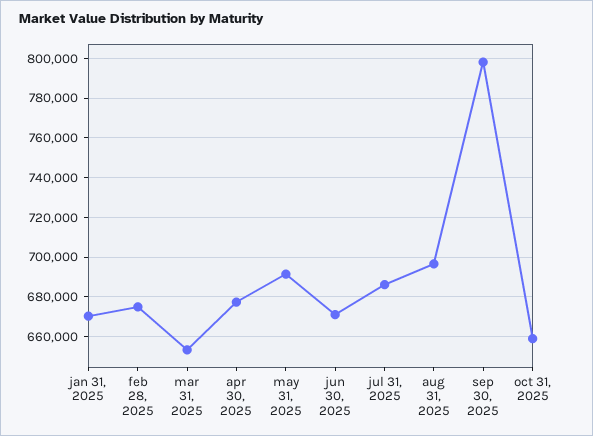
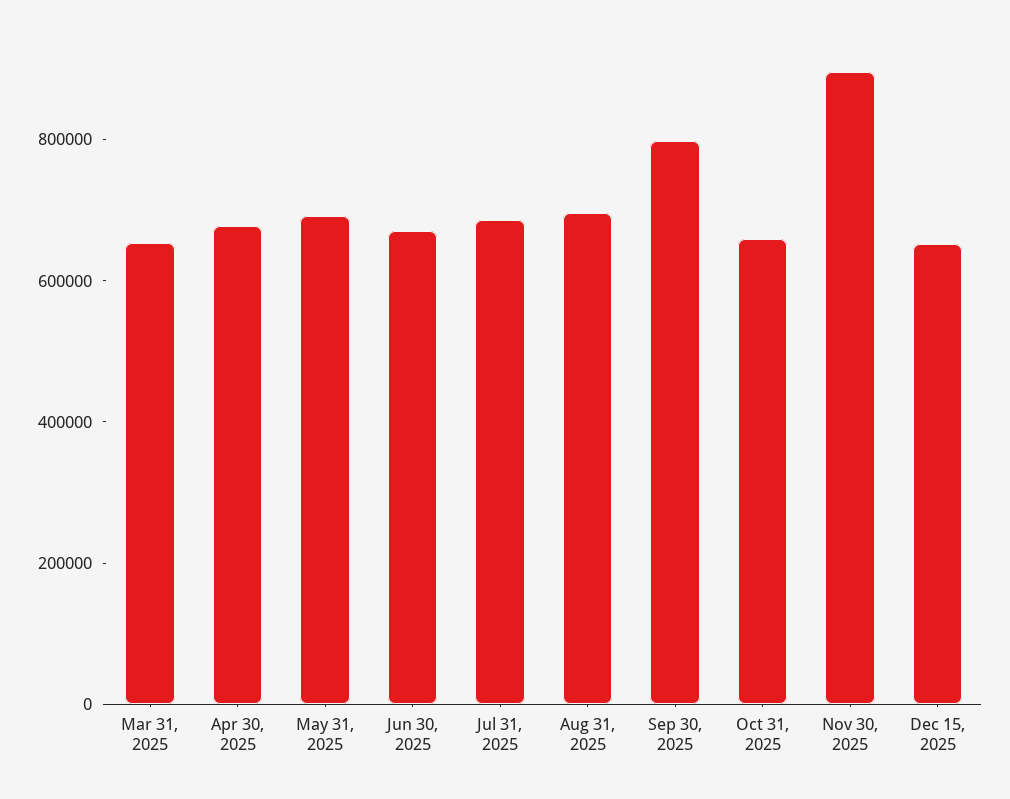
jan 31, 2025: 670000 -> none
feb 28, 2025: 675000 -> none
Nov 30, 2025: none -> 900000
Dec 15, 2025: none -> 650000

